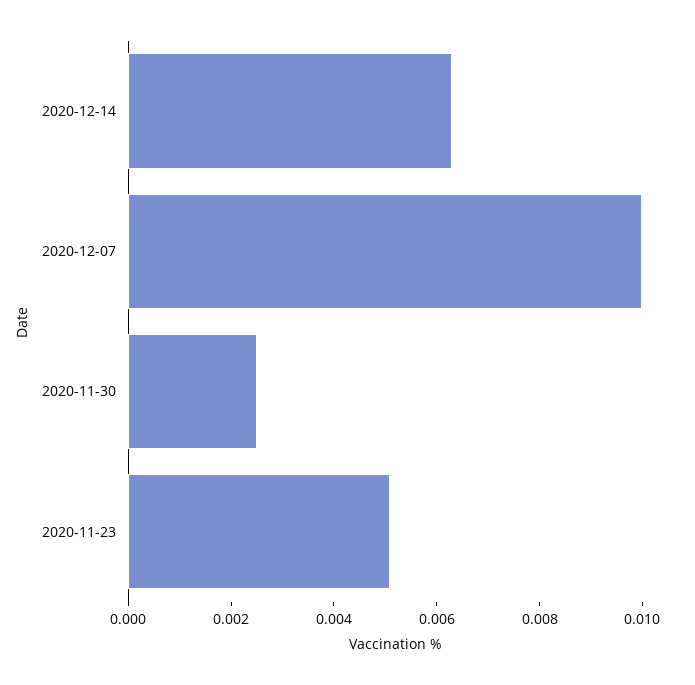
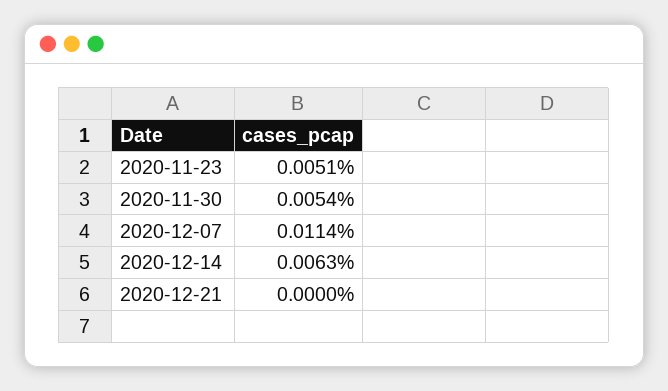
2020-12-07: 0.01 -> 0.0114
2020-11-30: 0.0025 -> 0.0054
2020-12-21: none -> 0

